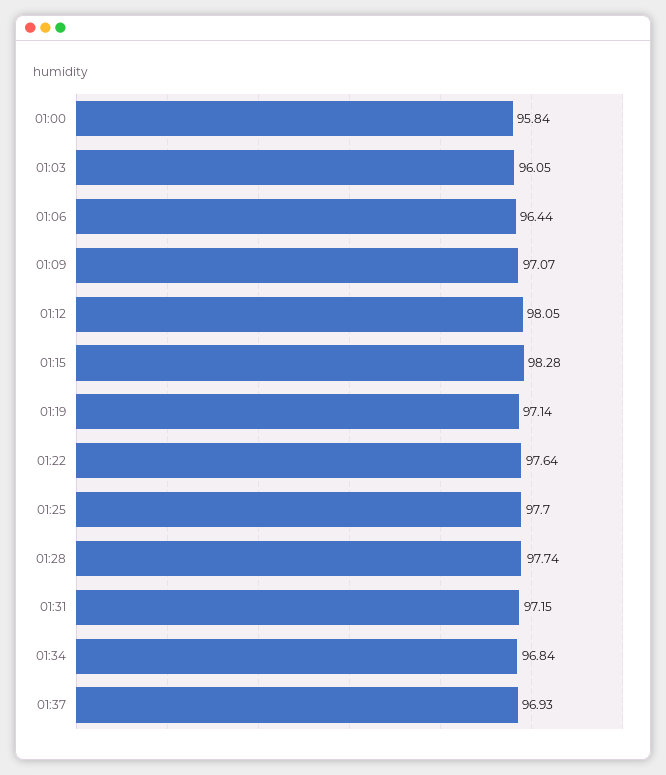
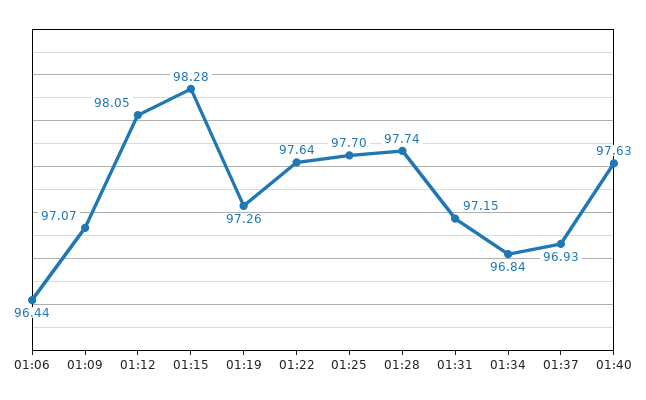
01:00: 95.84 -> none
01:03: 96.05 -> none
01:19: 97.14 -> 97.26
01:40: none -> 97.63

